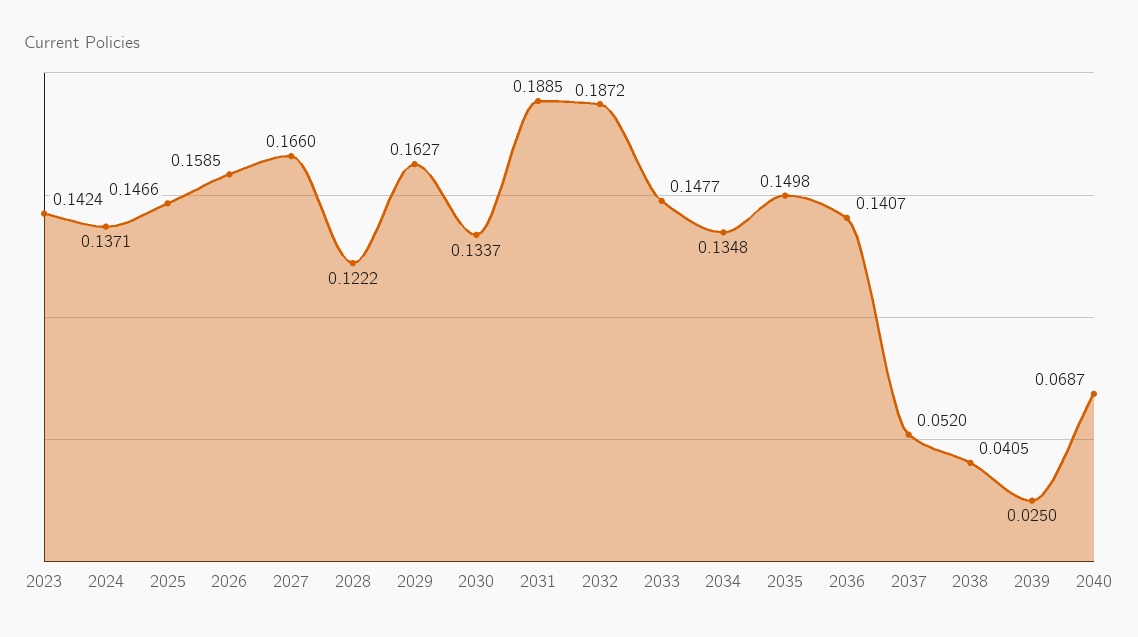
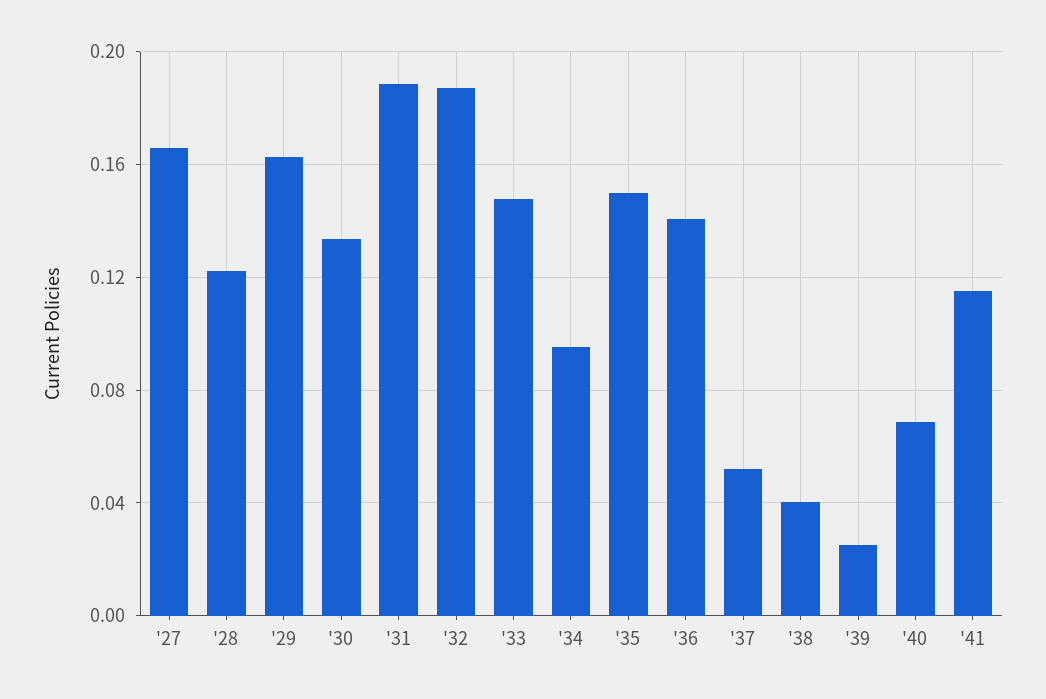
2023: 0.1424 -> none
2024: 0.1371 -> none
2025: 0.1466 -> none
2026: 0.1585 -> none
2034: 0.1348 -> 0.095
'41: none -> 0.115

